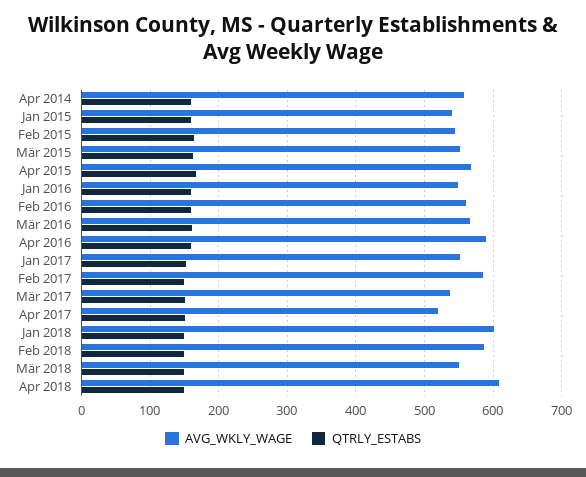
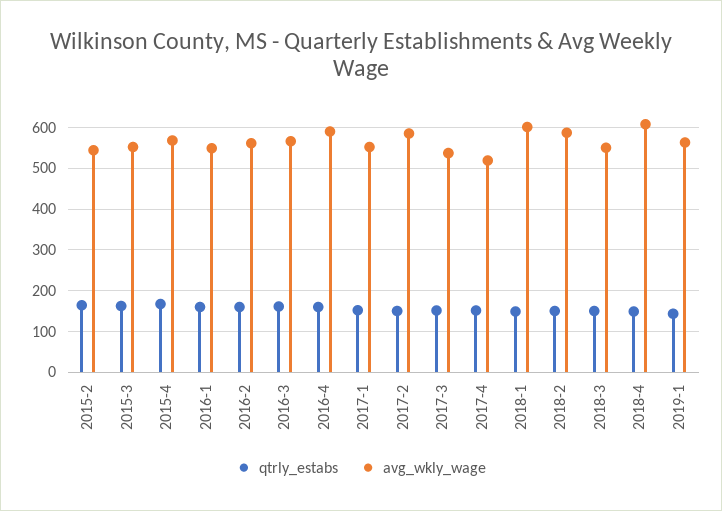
AVG_WKLY_WAGE, Apr 2014: 560 -> none
QTRLY_ESTABS, Apr 2014: 160 -> none
AVG_WKLY_WAGE, Jan 2015: 540 -> none
QTRLY_ESTABS, Jan 2015: 160 -> none
QTRLY_ESTABS, 2019-1: none -> 140
AVG_WKLY_WAGE, 2019-1: none -> 560

